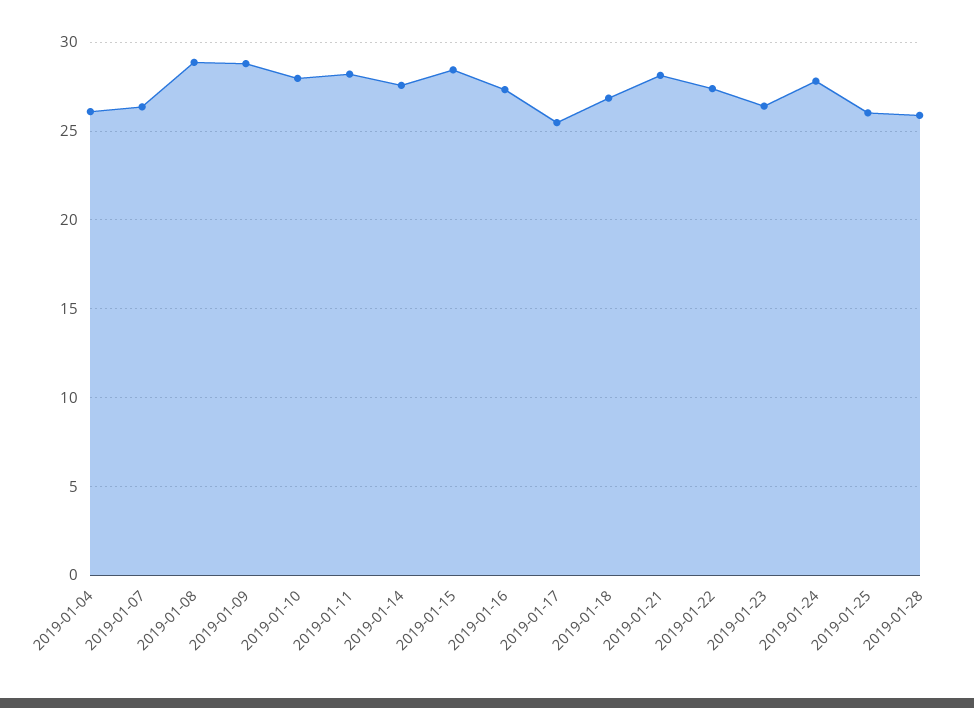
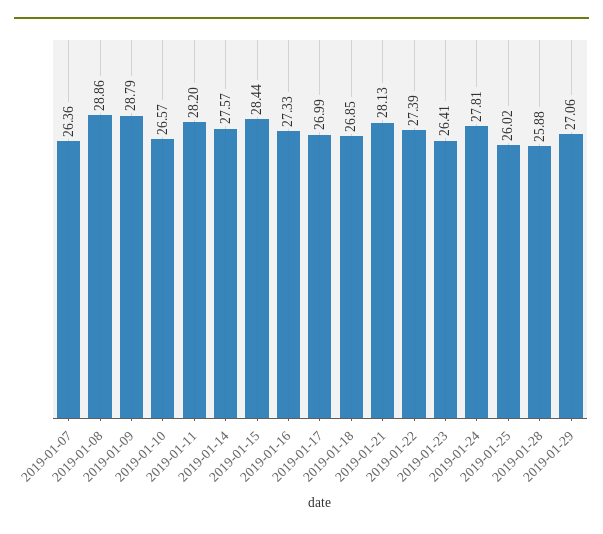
2019-01-04: 26 -> none
2019-01-10: 28 -> 26.57
2019-01-17: 25.5 -> 26.99
2019-01-29: none -> 27.06

